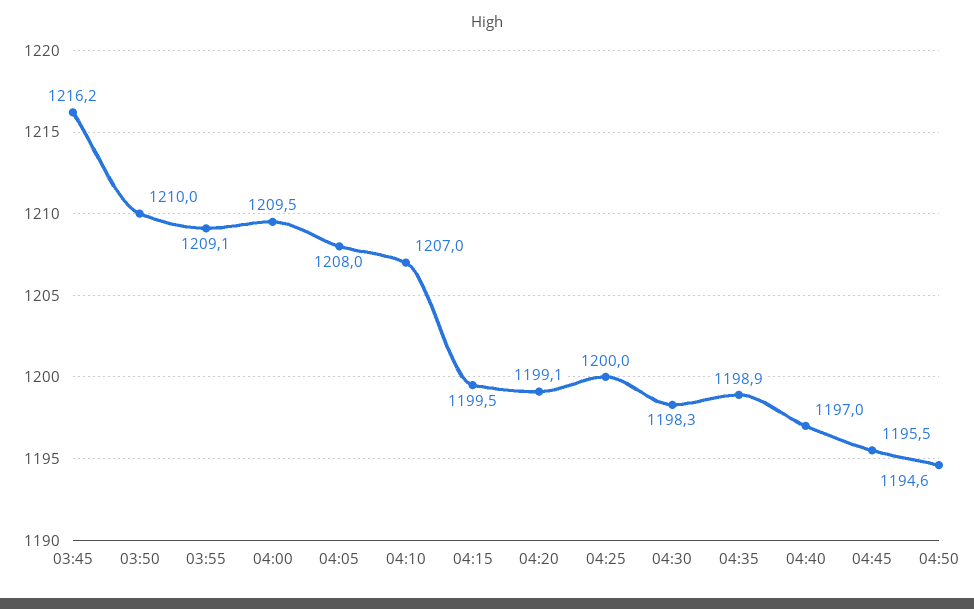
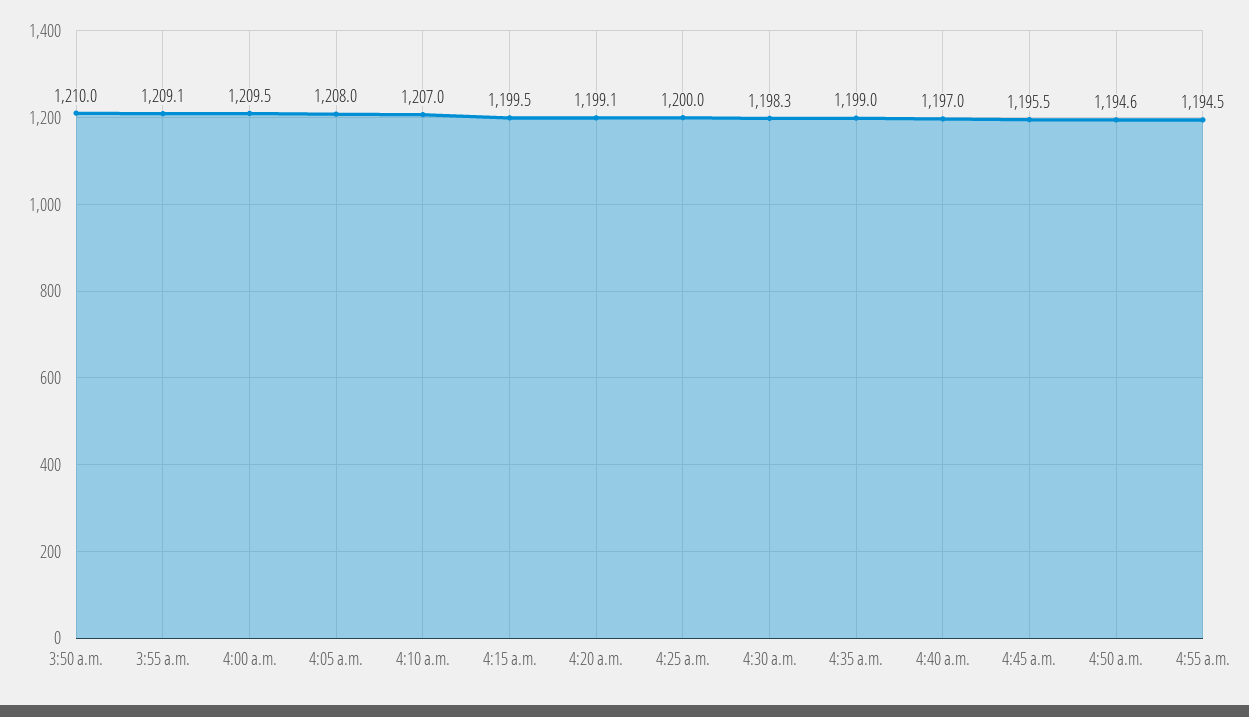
03:45: 1216.2 -> none
04:35: 1198.9 -> 1199
4:55 a.m.: none -> 1194.5

